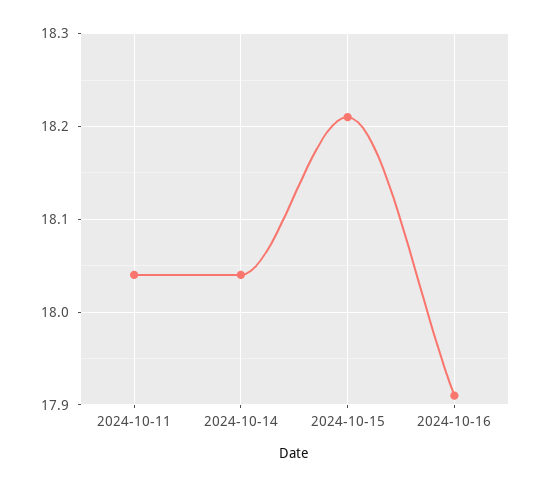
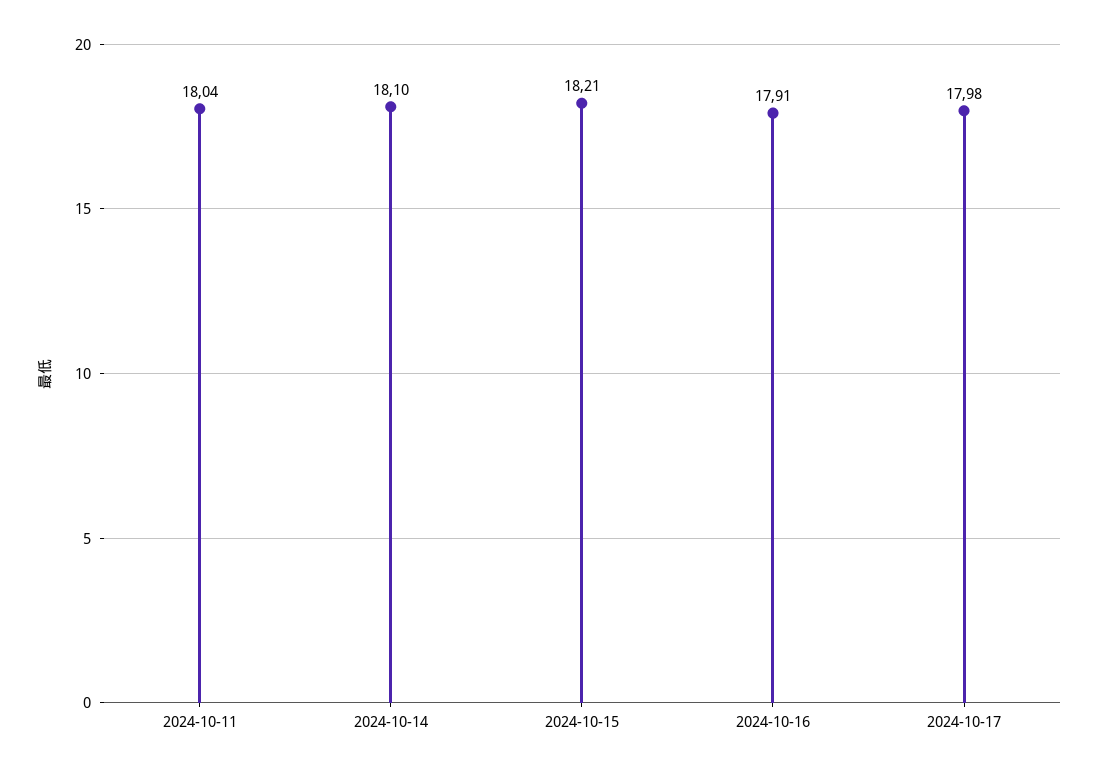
2024-10-14: 18.04 -> 18.1
2024-10-17: none -> 17.98

